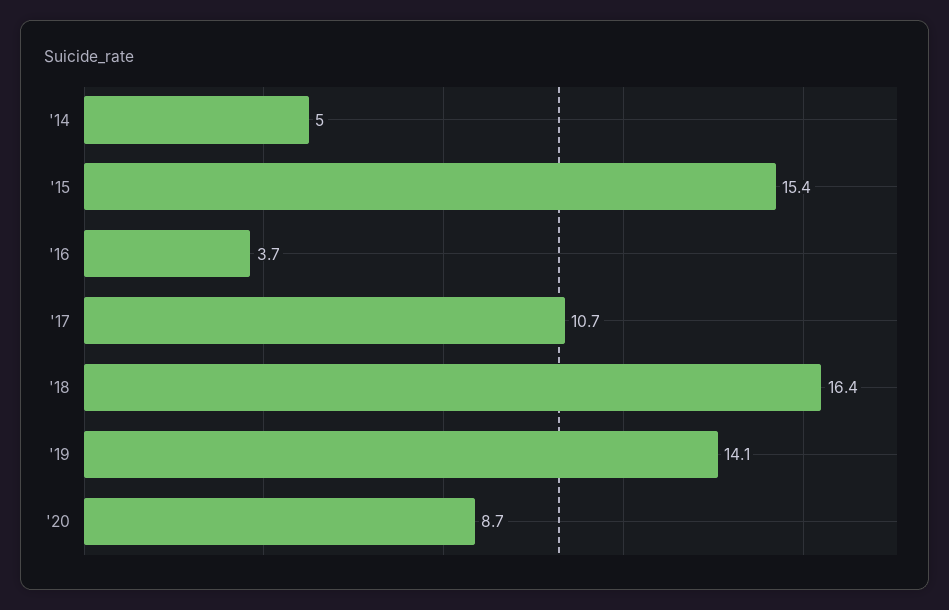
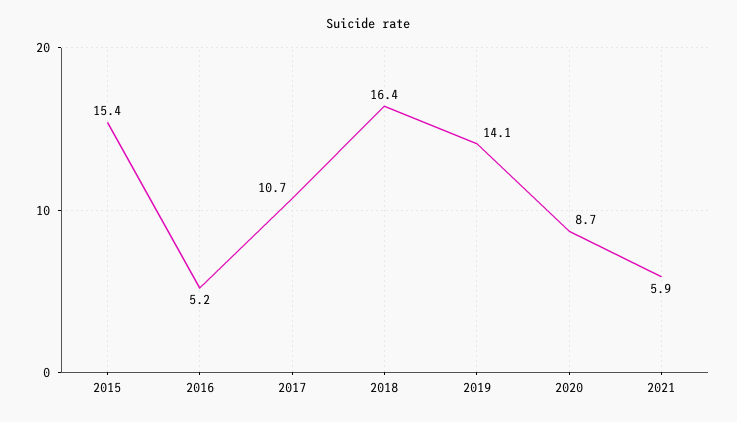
'14: 5 -> none
'16: 3.7 -> 5.2
2021: none -> 5.9

